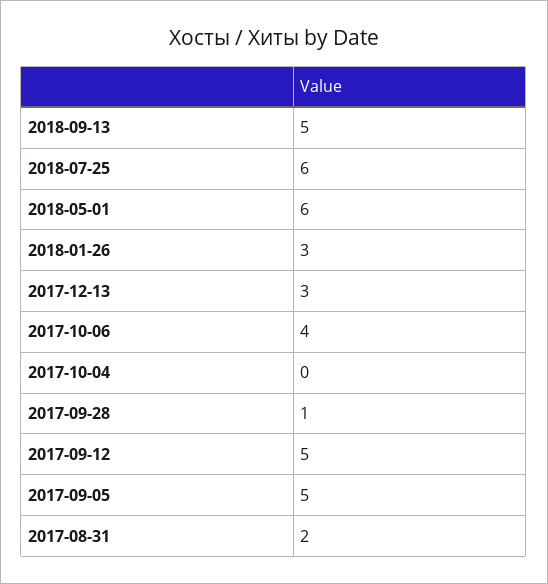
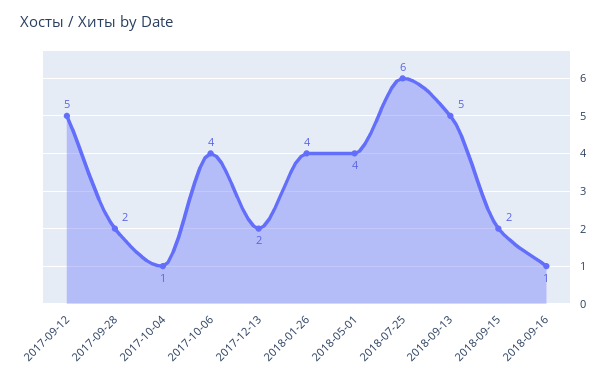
2018-05-01: 6 -> 4
2018-01-26: 3 -> 4
2017-12-13: 3 -> 2
2017-10-04: 0 -> 1
2017-09-28: 1 -> 2
2017-09-05: 5 -> none
2017-08-31: 2 -> none
2018-09-15: none -> 2
2018-09-16: none -> 1

